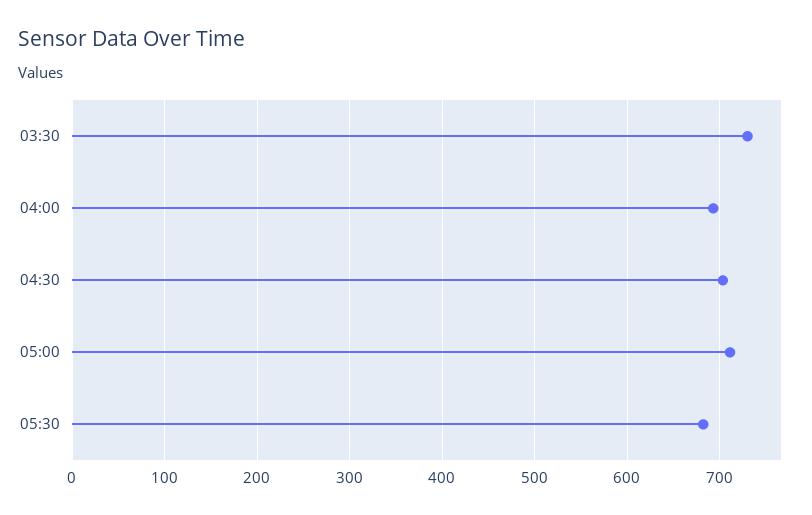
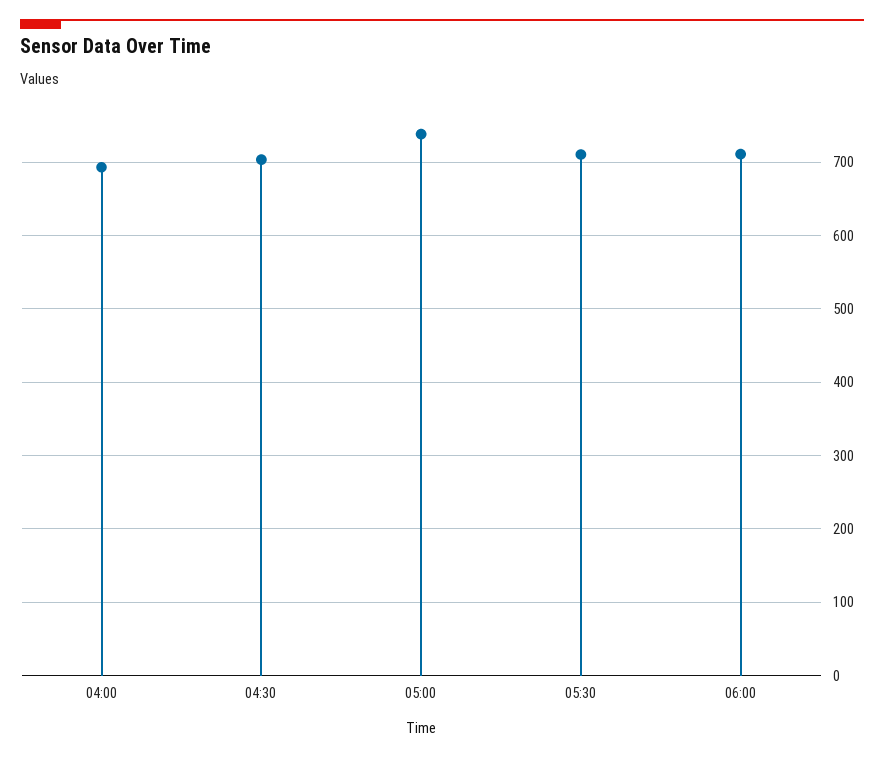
03:30: 730 -> none
05:00: 710 -> 740
05:30: 680 -> 710
06:00: none -> 710

